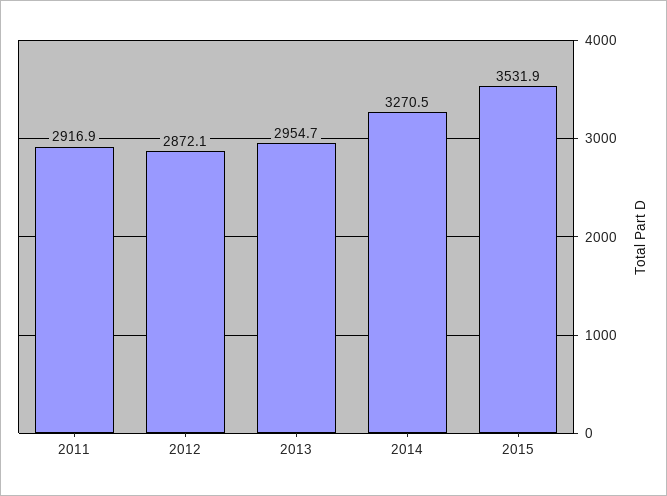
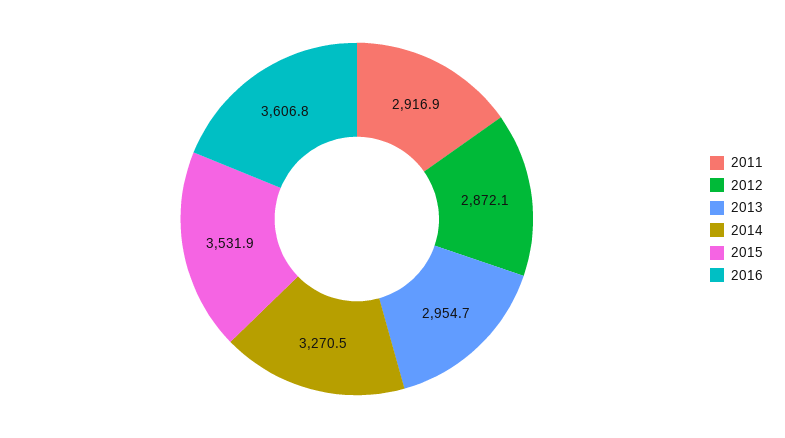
2016: none -> 3606.8

